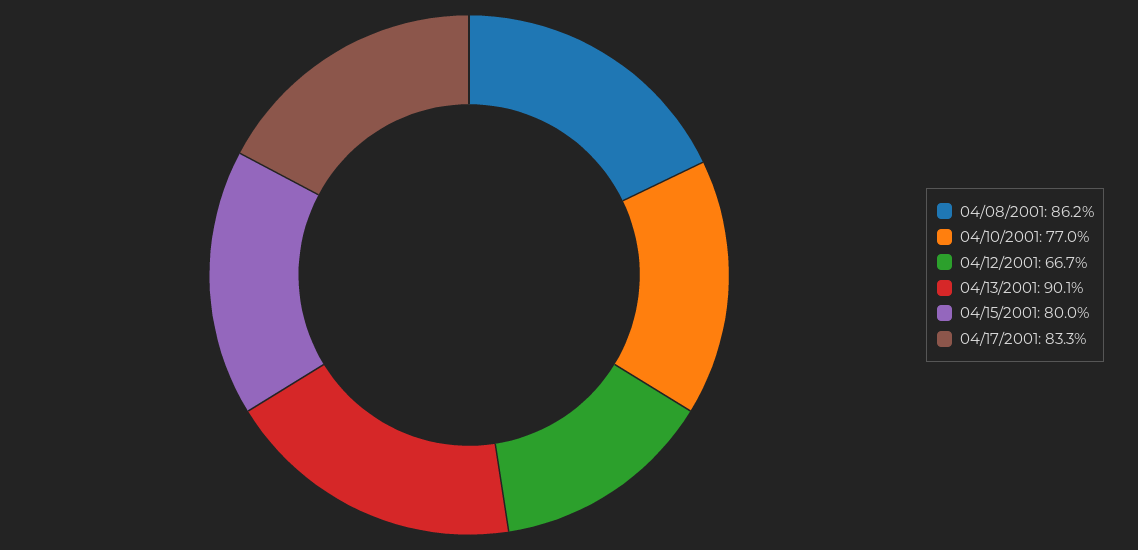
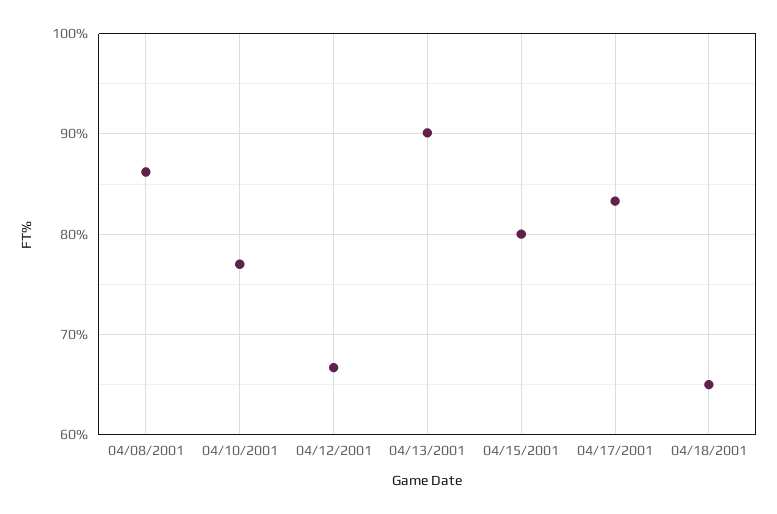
04/18/2001: none -> 65

